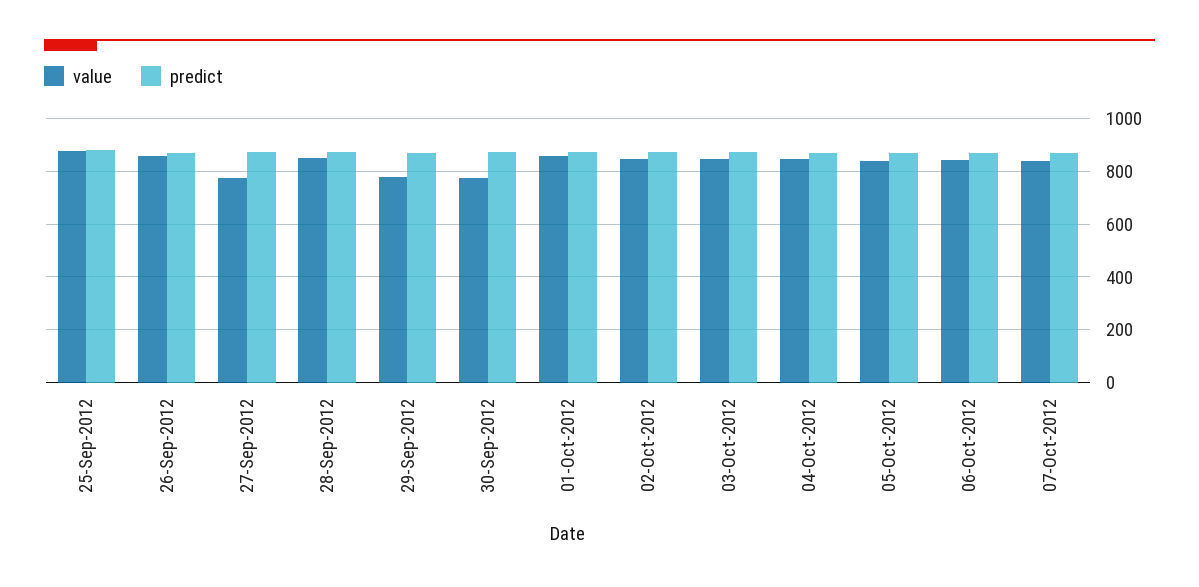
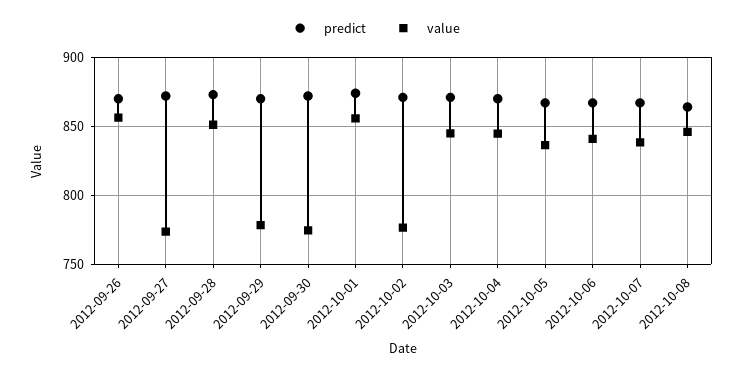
value, 25-Sep-2012: 875 -> none
predict, 25-Sep-2012: 875 -> none
value, 02-Oct-2012: 850 -> 775
predict, 2012-10-08: none -> 865
value, 2012-10-08: none -> 845

